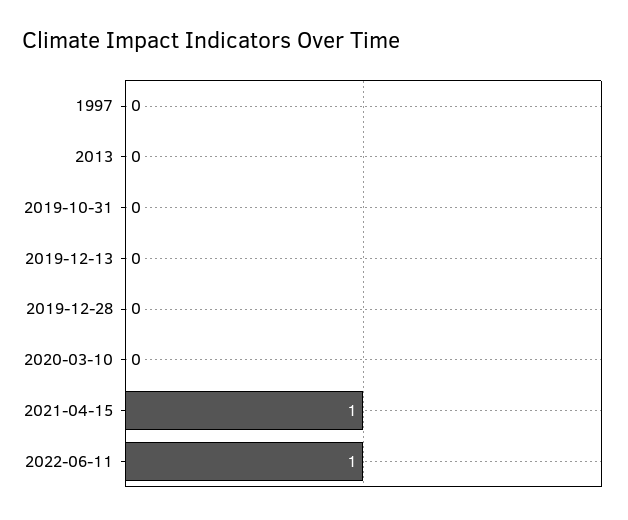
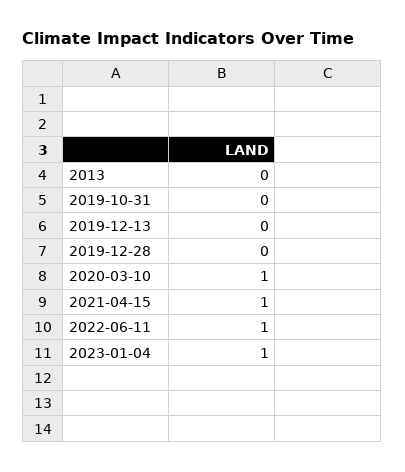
1997: 0 -> none
2020-03-10: 0 -> 1
2023-01-04: none -> 1

